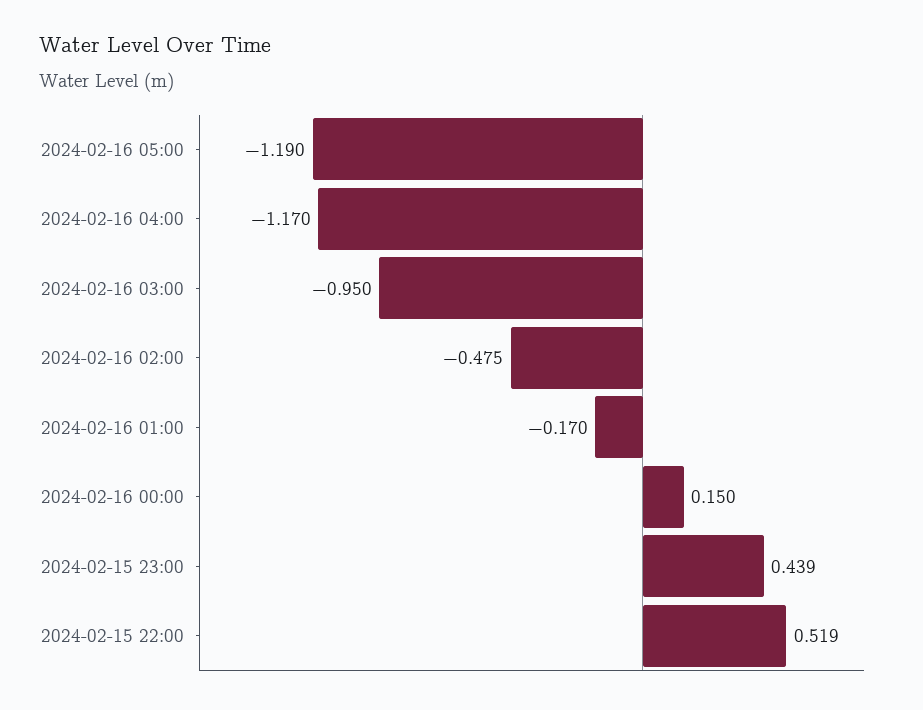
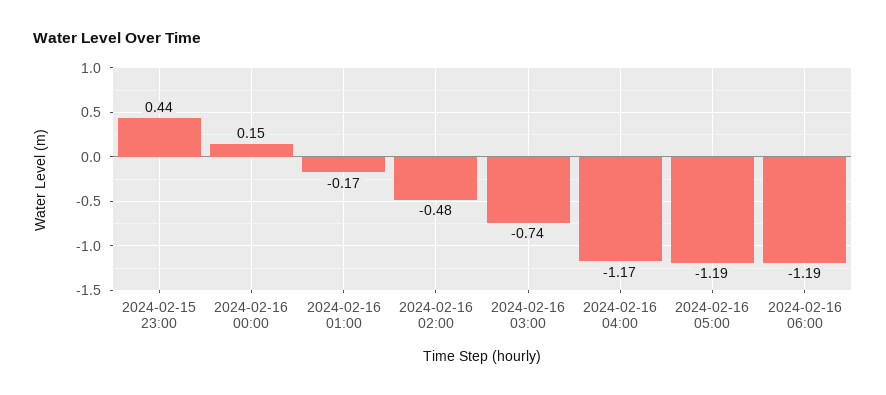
2024-02-16 03:00: -0.95 -> -0.74
2024-02-15 22:00: 0.519 -> none
2024-02-16 06:00: none -> -1.19

